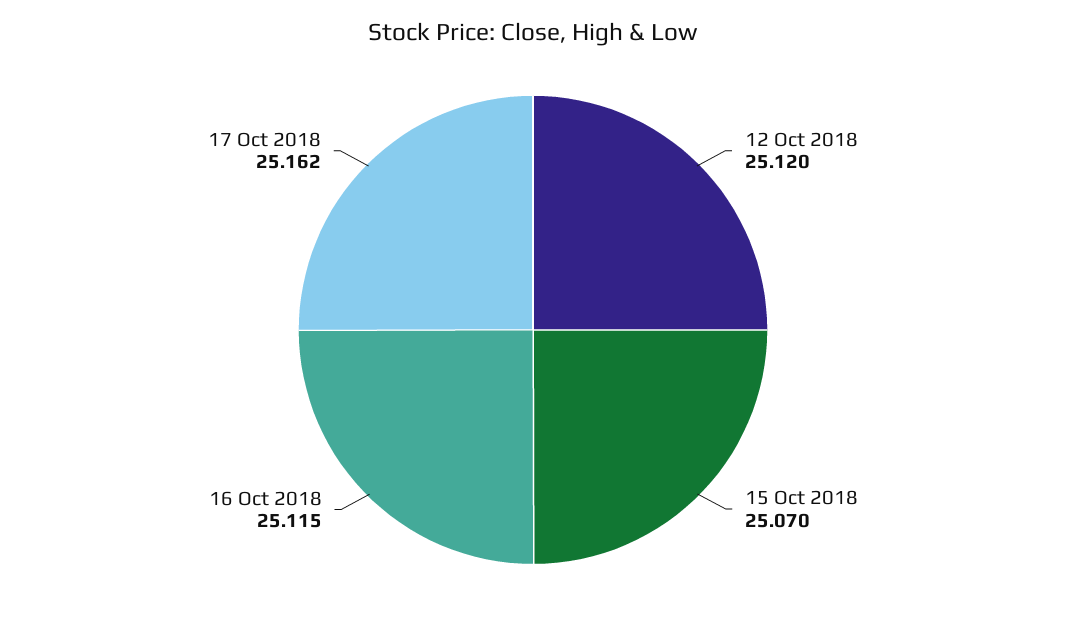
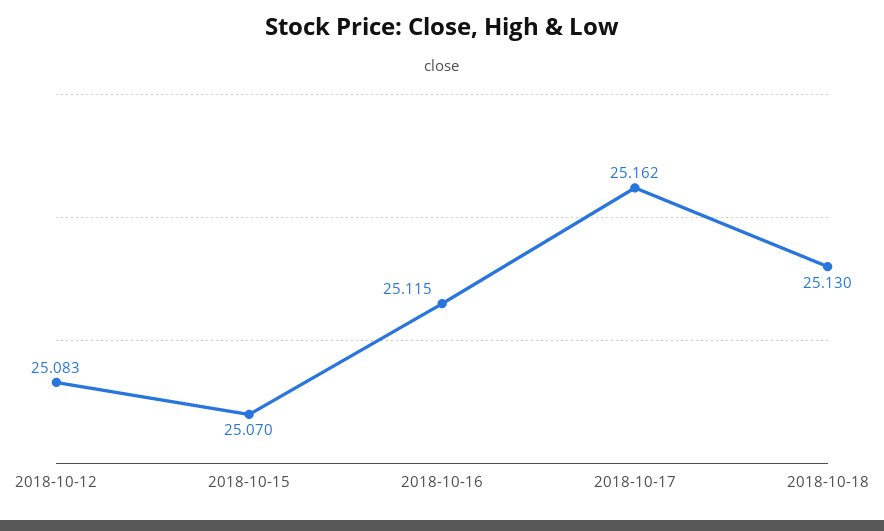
12 Oct 2018: 25.12 -> 25.083
2018-10-18: none -> 25.13

